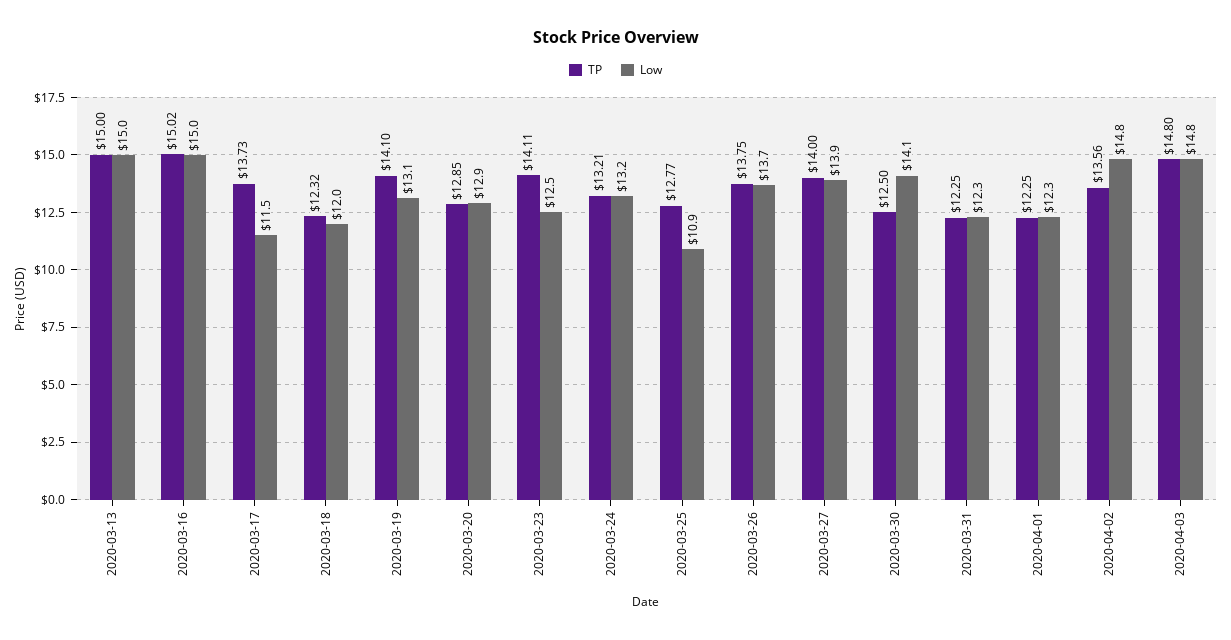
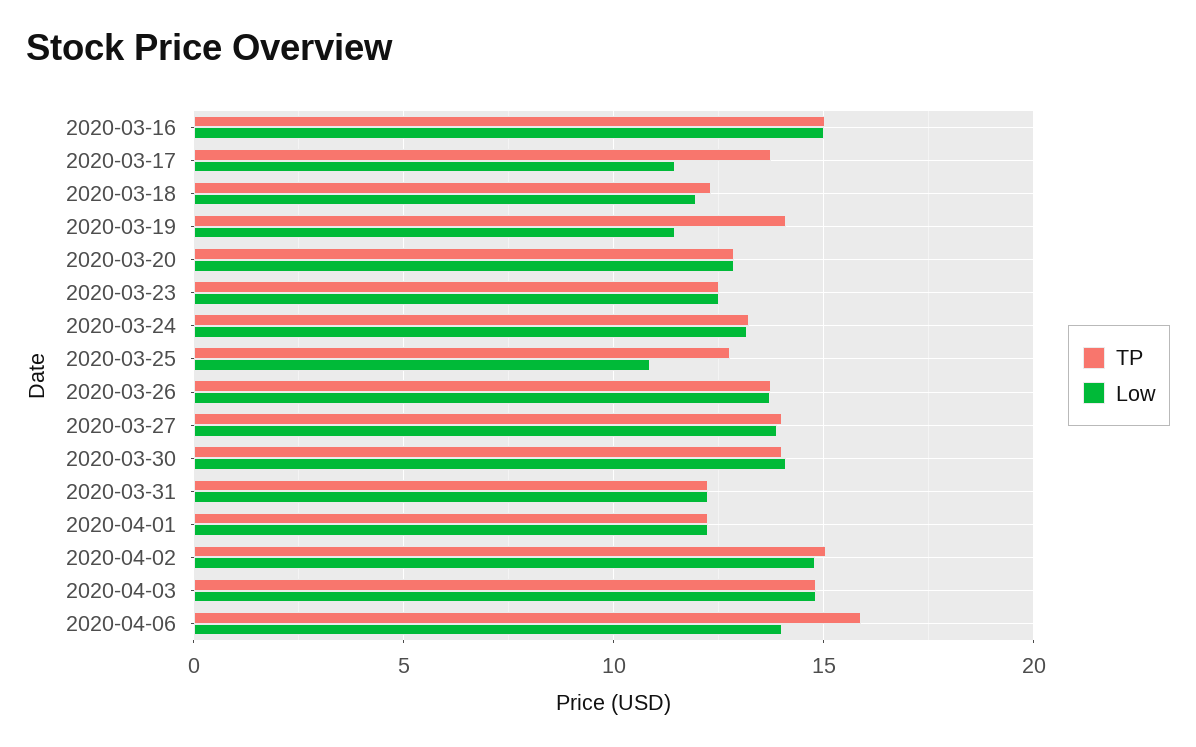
TP, 2020-03-13: 15 -> none
Low, 2020-03-13: 15 -> none
Low, 2020-03-19: 13.1 -> 11.5
TP, 2020-03-23: 14.11 -> 12.5
TP, 2020-03-30: 12.5 -> 14
TP, 2020-04-02: 13.56 -> 15
TP, 2020-04-06: none -> 16
Low, 2020-04-06: none -> 14

